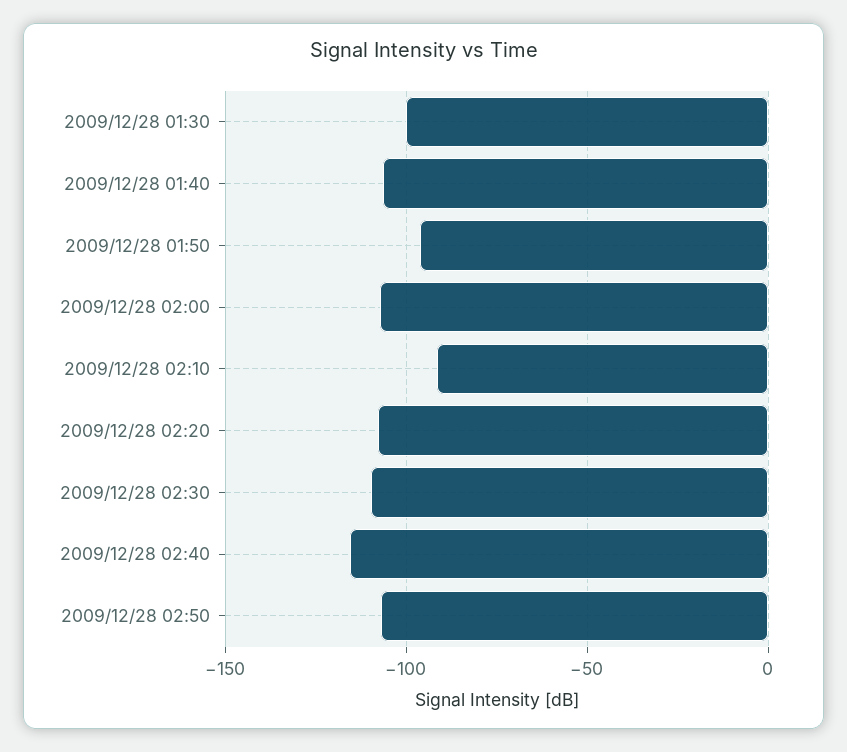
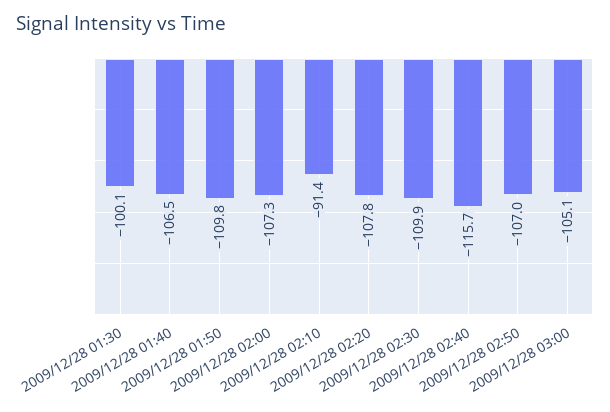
2009/12/28 01:50: -95 -> -109.8
2009/12/28 03:00: none -> -105.1

